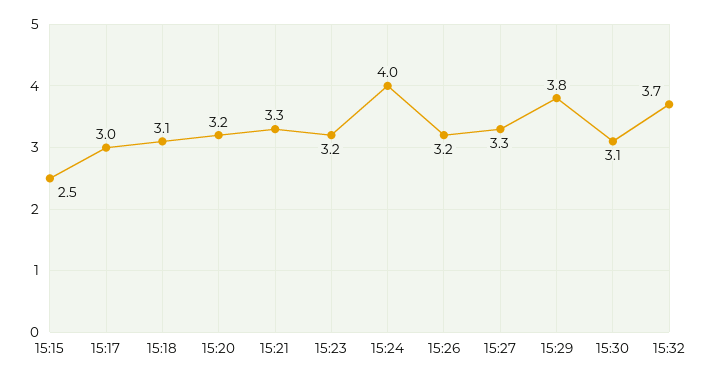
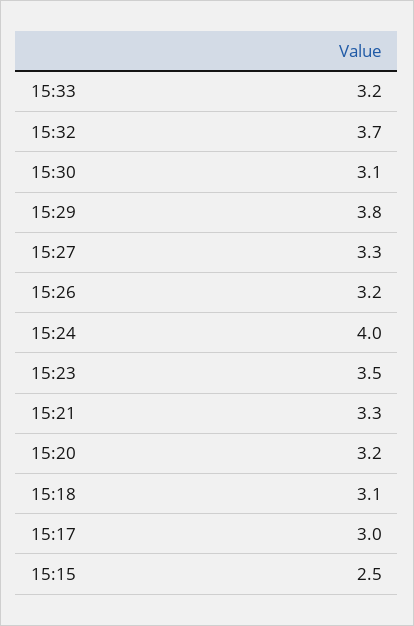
15:23: 3.2 -> 3.5
15:33: none -> 3.2

